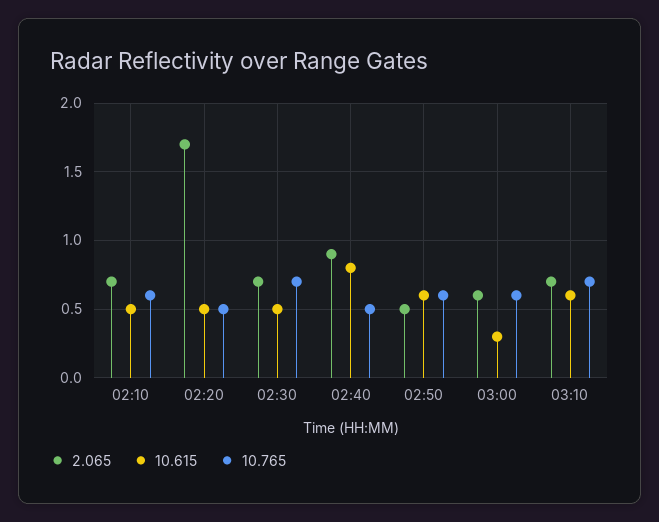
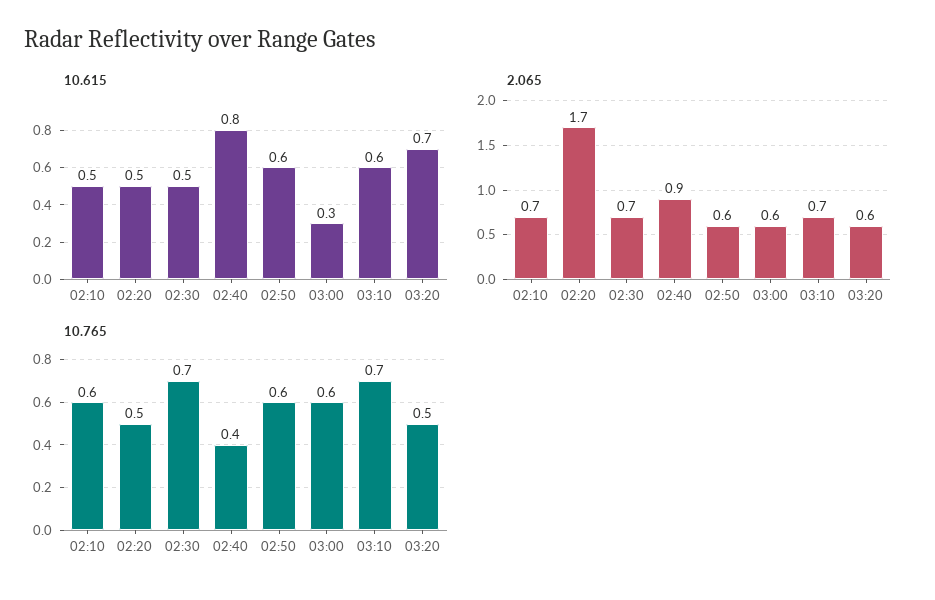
10.765, 02:40: 0.5 -> 0.4
2.065, 02:50: 0.5 -> 0.6
10.615, 03:20: none -> 0.7
2.065, 03:20: none -> 0.6
10.765, 03:20: none -> 0.5

